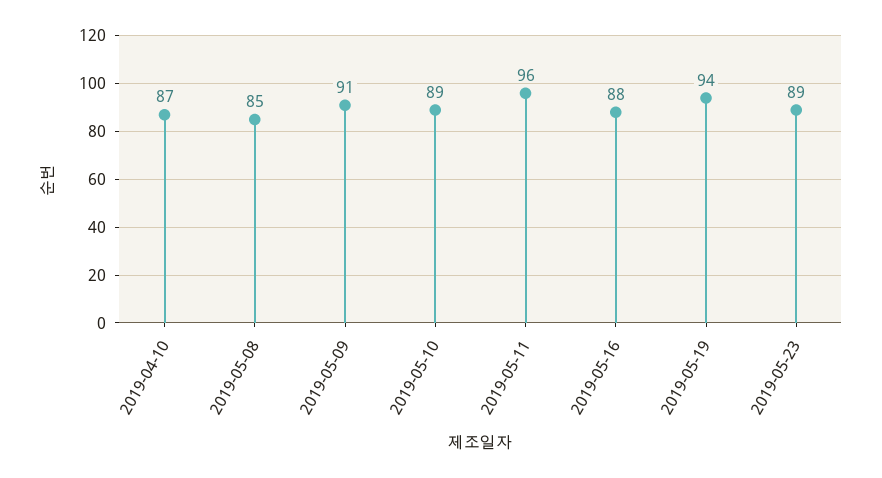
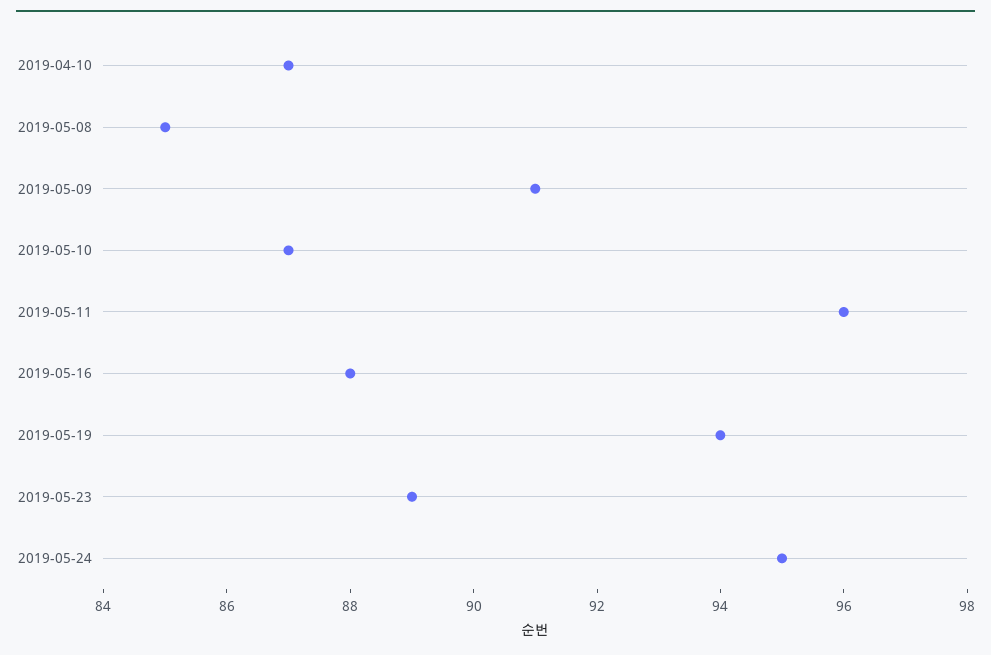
2019-05-10: 89 -> 87
2019-05-24: none -> 95

